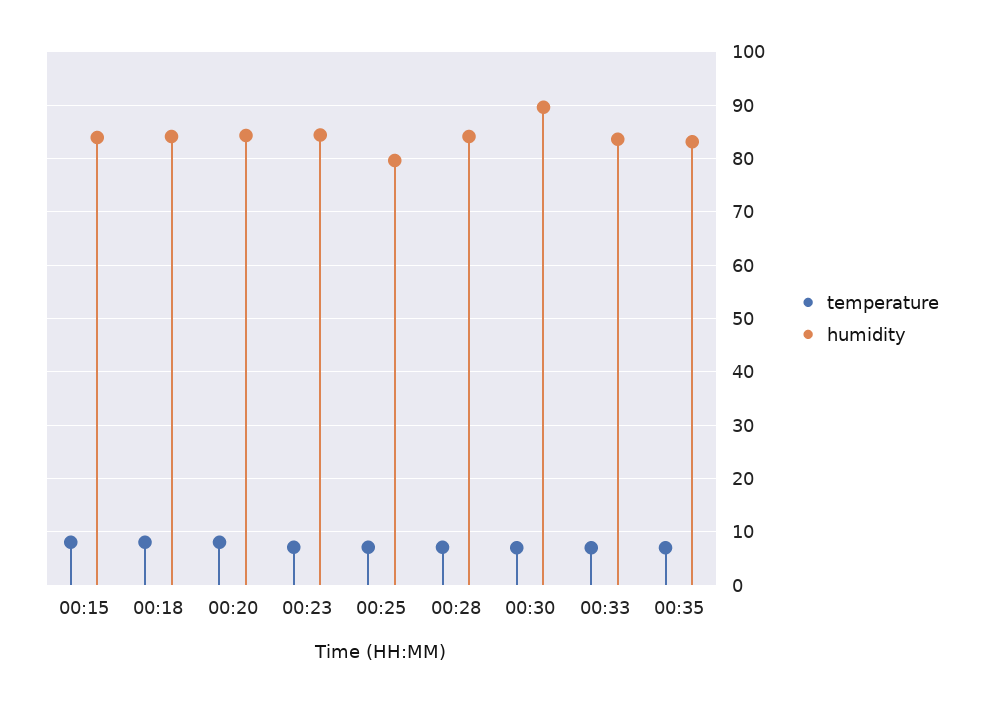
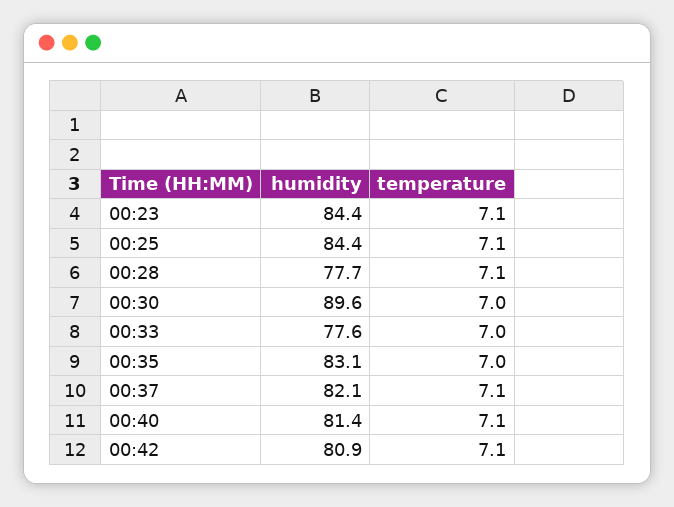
temperature, 00:15: 8 -> none
humidity, 00:15: 84 -> none
temperature, 00:18: 8 -> none
humidity, 00:18: 84 -> none
temperature, 00:20: 8 -> none
humidity, 00:20: 84 -> none
humidity, 00:25: 80 -> 84.4
humidity, 00:28: 84 -> 77.7
humidity, 00:33: 84 -> 77.6
humidity, 00:37: none -> 82.1
temperature, 00:37: none -> 7.1
humidity, 00:40: none -> 81.4
temperature, 00:40: none -> 7.1
humidity, 00:42: none -> 80.9
temperature, 00:42: none -> 7.1

